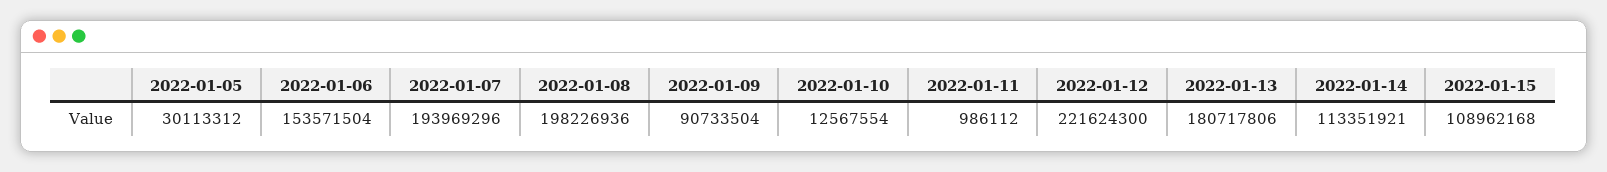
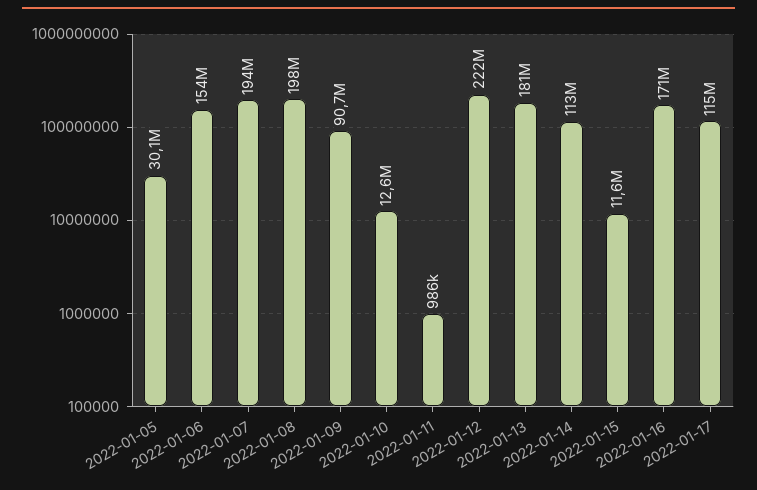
2022-01-15: 108962168 -> 11600000
2022-01-16: none -> 171000000
2022-01-17: none -> 115000000

